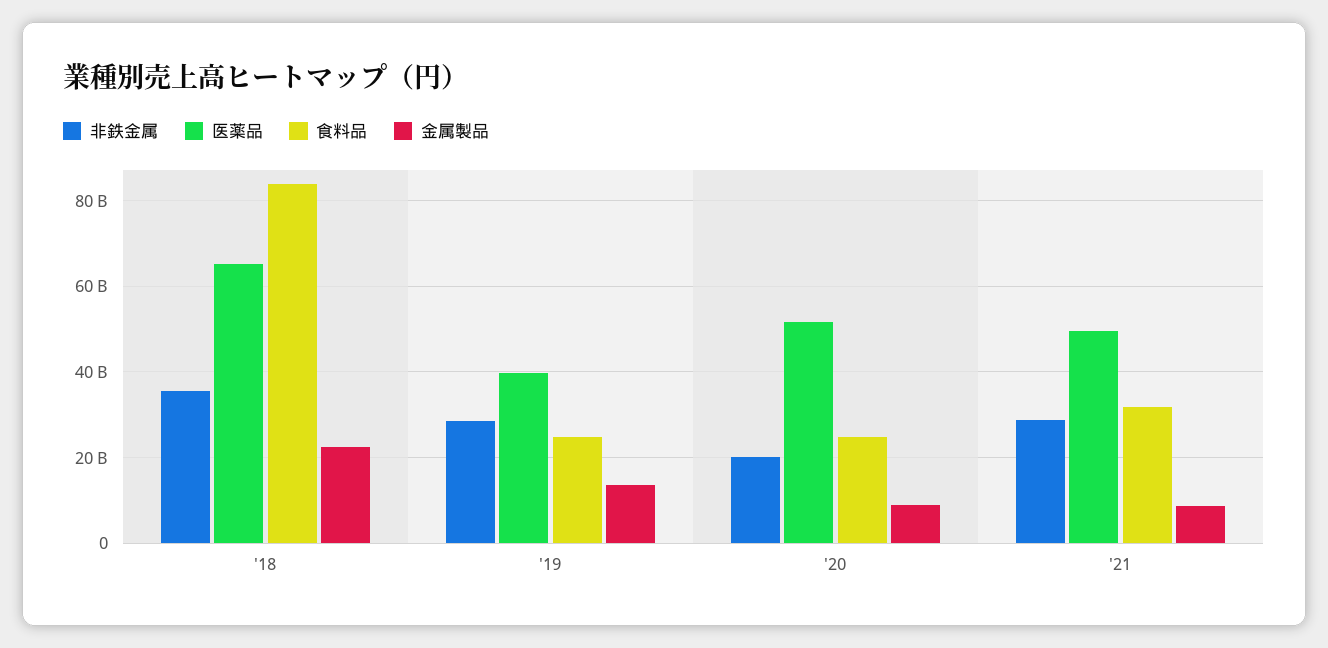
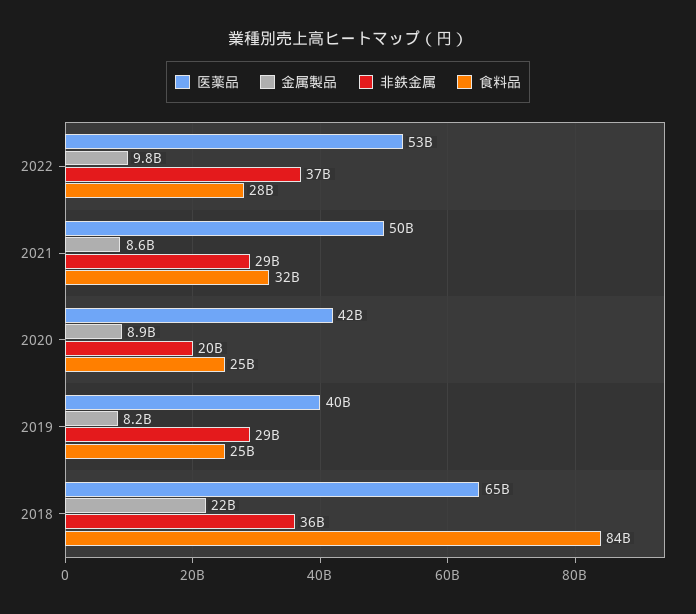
金属製品, '19: 14000000000 -> 8200000000
医薬品, '20: 52000000000 -> 42000000000
医薬品, 2022: none -> 53000000000
金属製品, 2022: none -> 9800000000
非鉄金属, 2022: none -> 37000000000
食料品, 2022: none -> 28000000000

